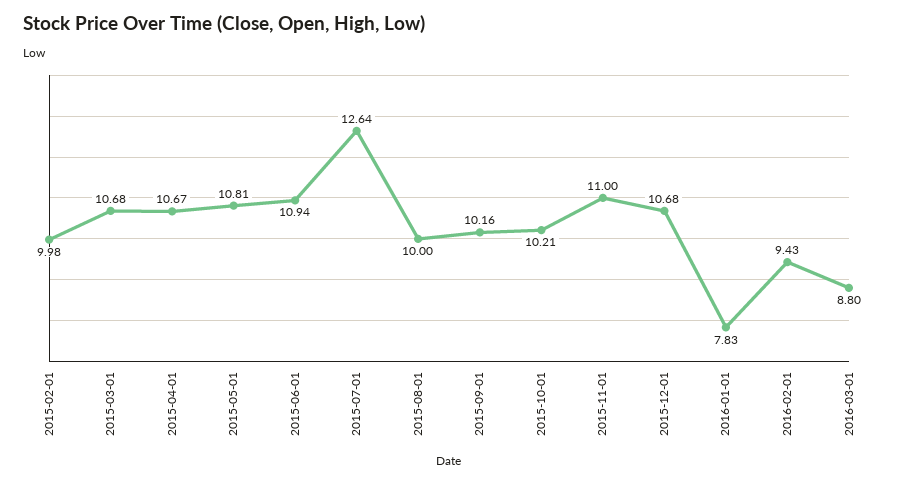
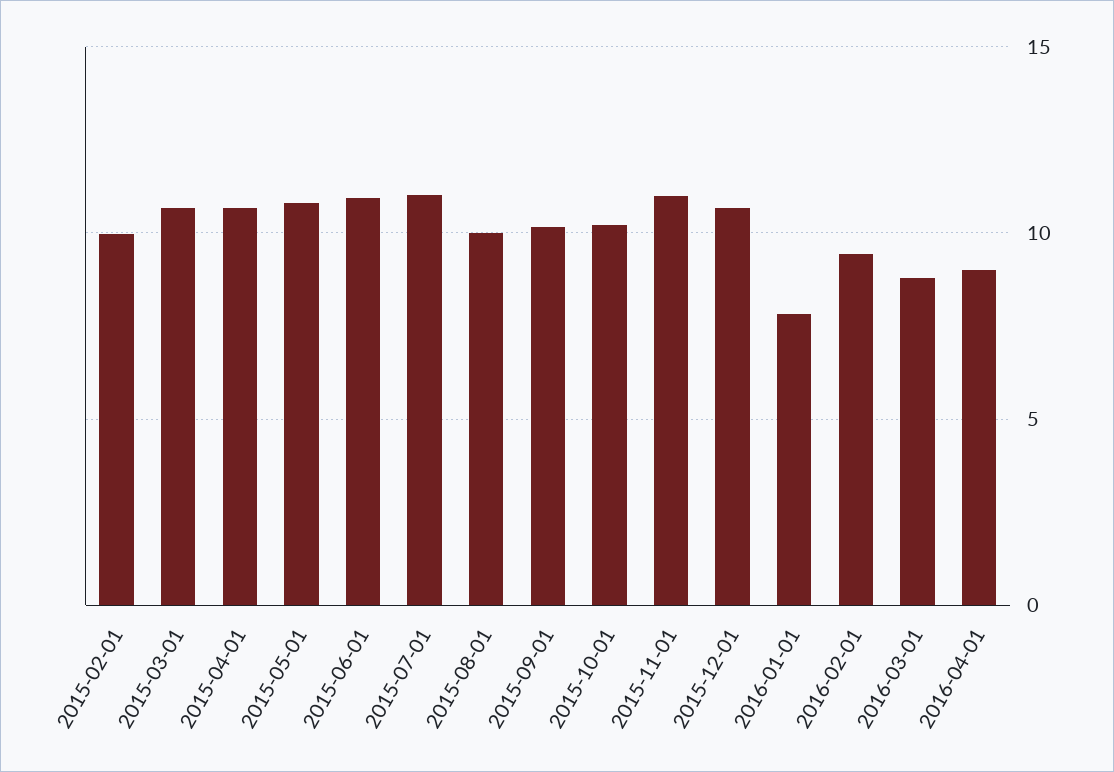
2015-07-01: 12.64 -> 11
2016-04-01: none -> 9

